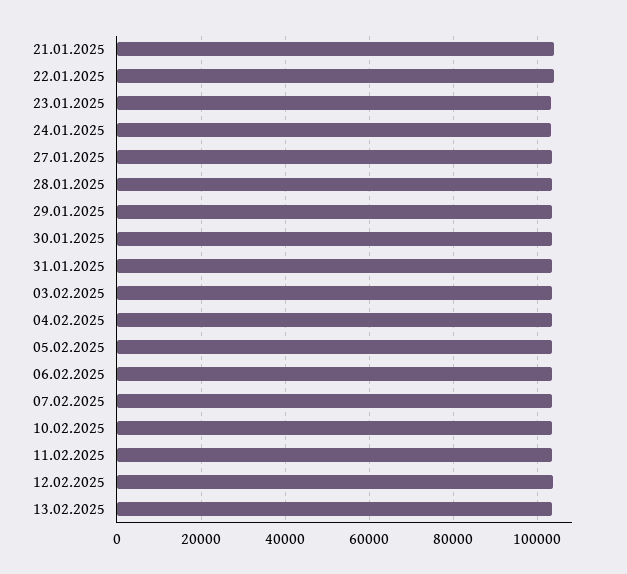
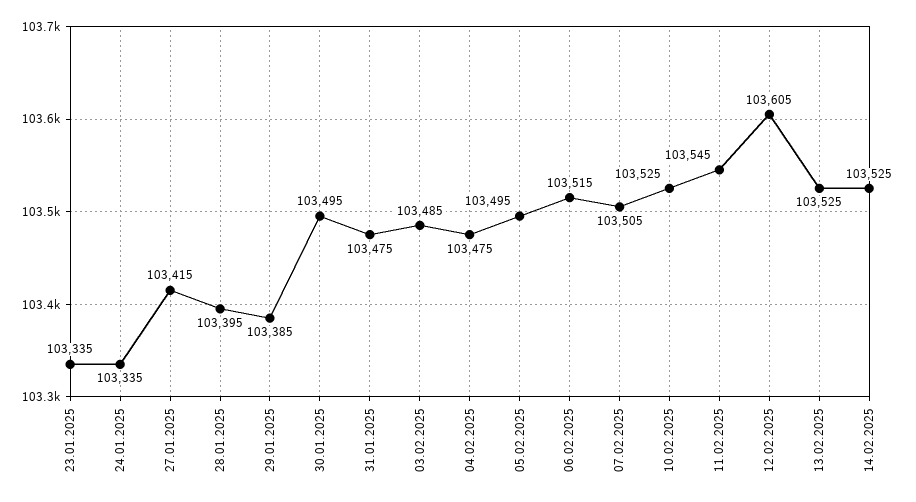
21.01.2025: 104000 -> none
22.01.2025: 104000 -> none
14.02.2025: none -> 103525

